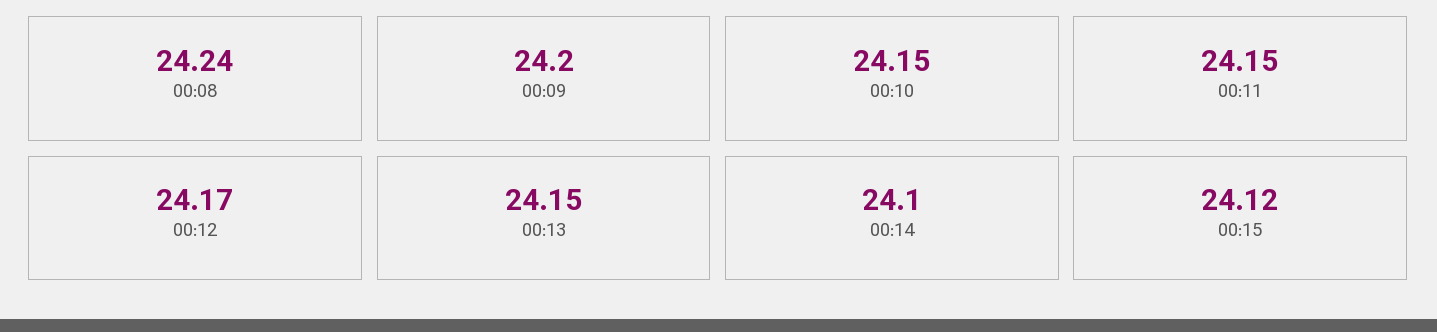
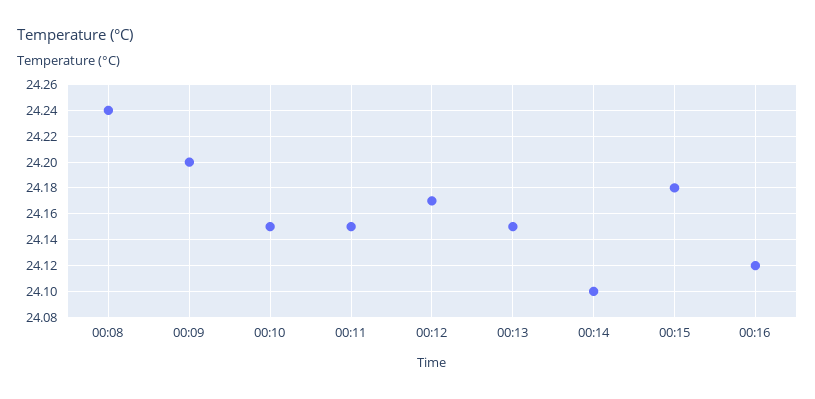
00:15: 24.12 -> 24.18
00:16: none -> 24.12

